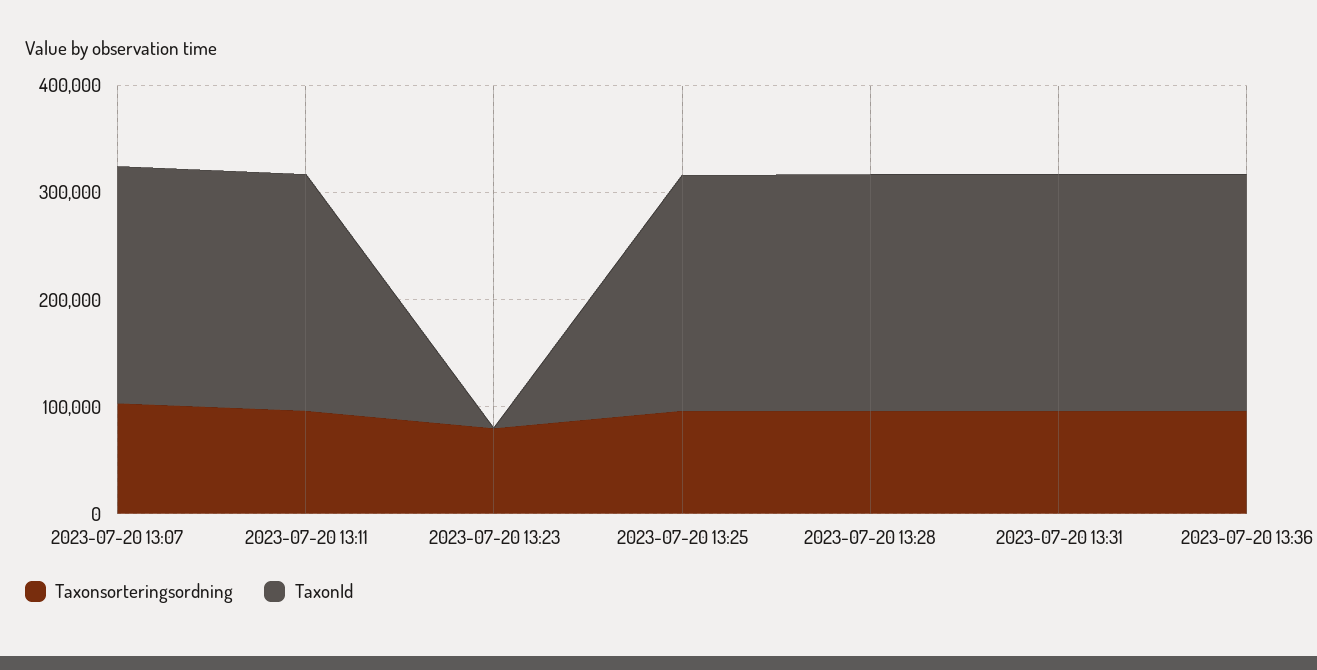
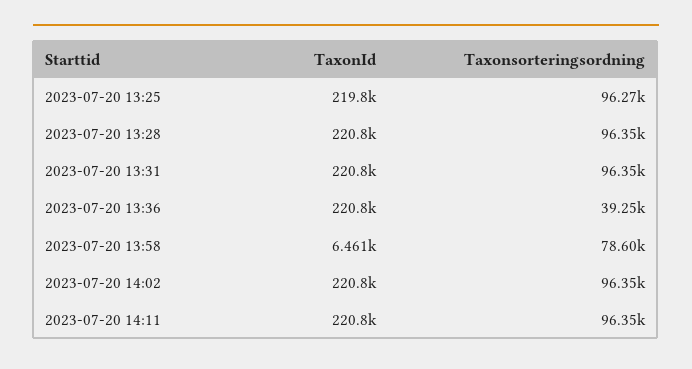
Taxonsorteringsordning, 2023-07-20 13:07: 100000 -> none
TaxonId, 2023-07-20 13:07: 220000 -> none
Taxonsorteringsordning, 2023-07-20 13:11: 100000 -> none
TaxonId, 2023-07-20 13:11: 220000 -> none
Taxonsorteringsordning, 2023-07-20 13:23: 80000 -> none
TaxonId, 2023-07-20 13:23: 0 -> none
Taxonsorteringsordning, 2023-07-20 13:36: 100000 -> 39250
TaxonId, 2023-07-20 13:58: none -> 6461
Taxonsorteringsordning, 2023-07-20 13:58: none -> 78600
TaxonId, 2023-07-20 14:02: none -> 220800
Taxonsorteringsordning, 2023-07-20 14:02: none -> 96350
TaxonId, 2023-07-20 14:11: none -> 220800
Taxonsorteringsordning, 2023-07-20 14:11: none -> 96350

